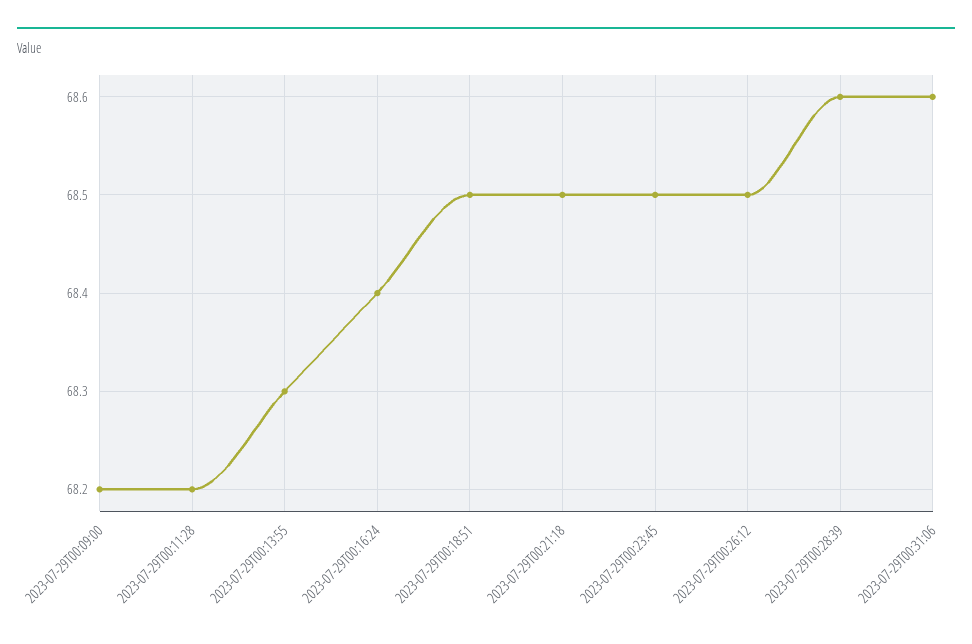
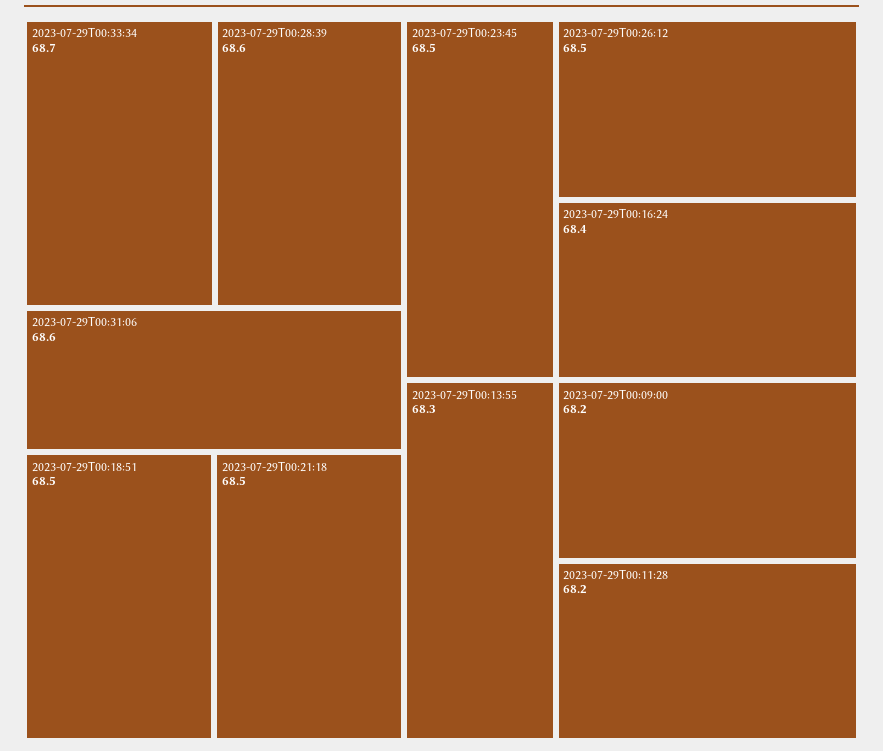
2023-07-29T00:33:34: none -> 68.7

